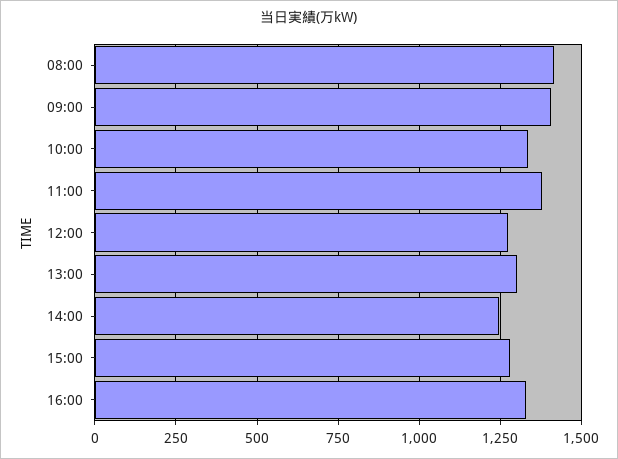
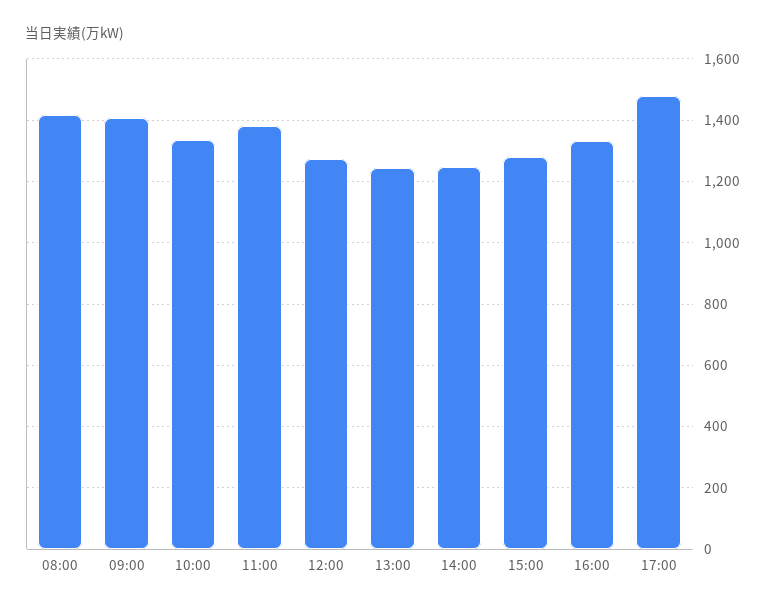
13:00: 1300 -> 1240
17:00: none -> 1480

